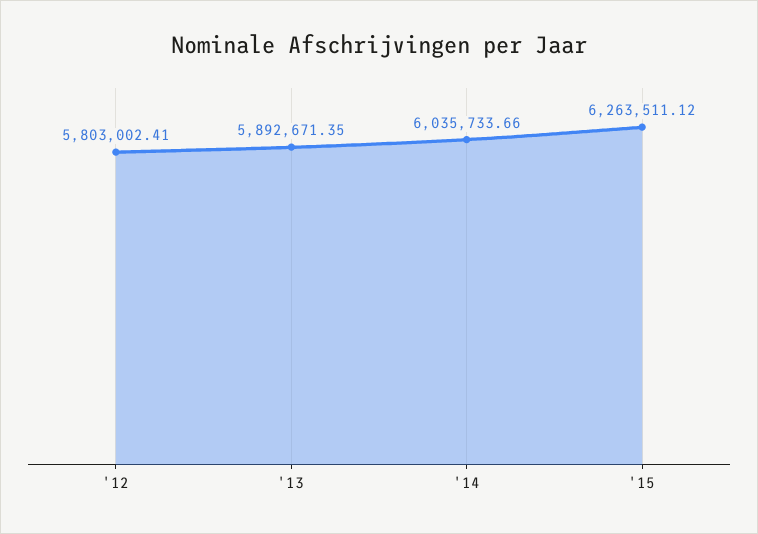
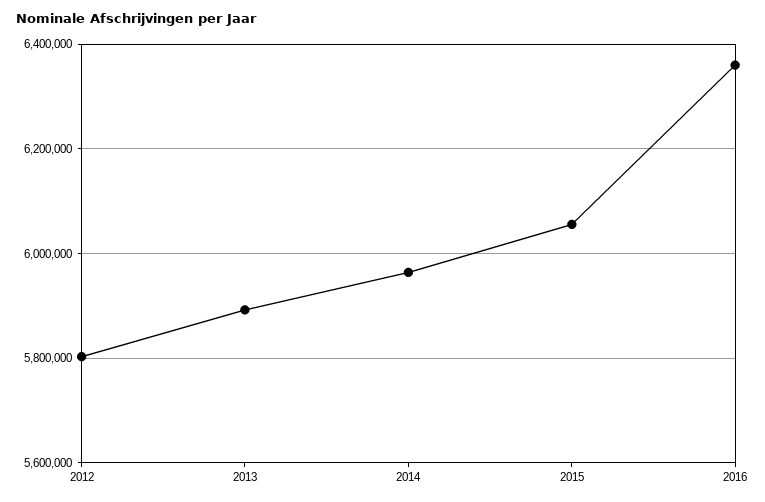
'14: 6035733.66 -> 5960000
'15: 6263511.12 -> 6060000
2016: none -> 6360000

